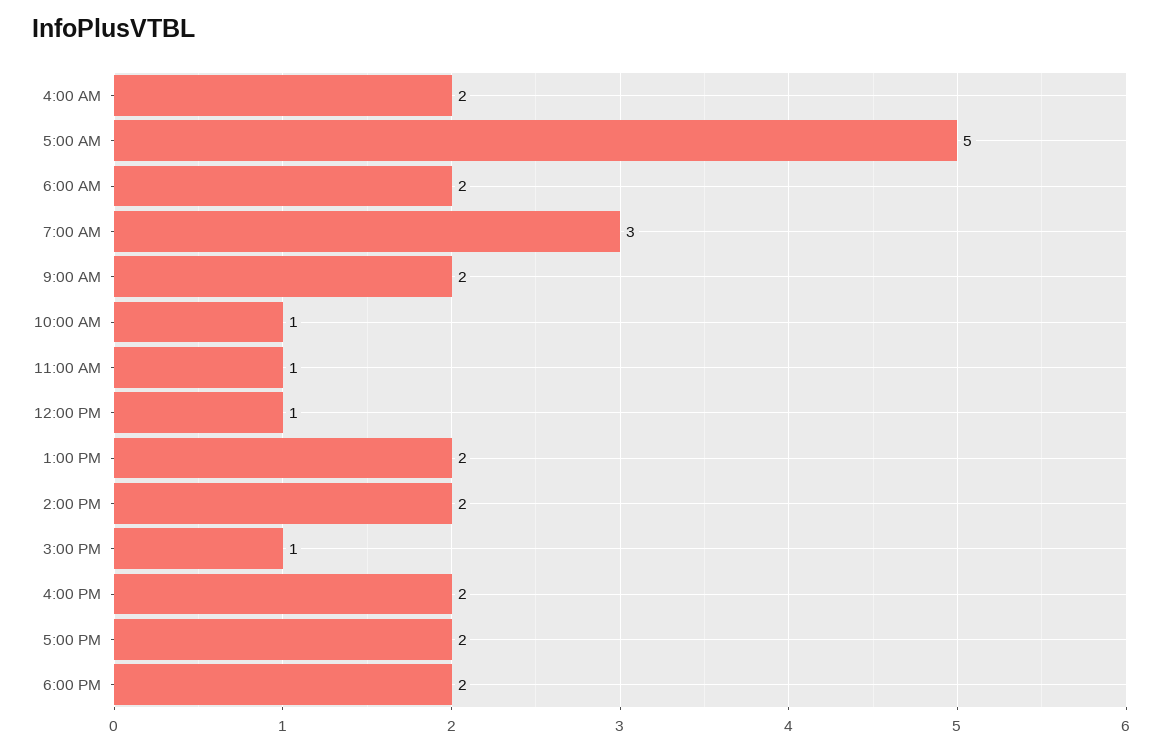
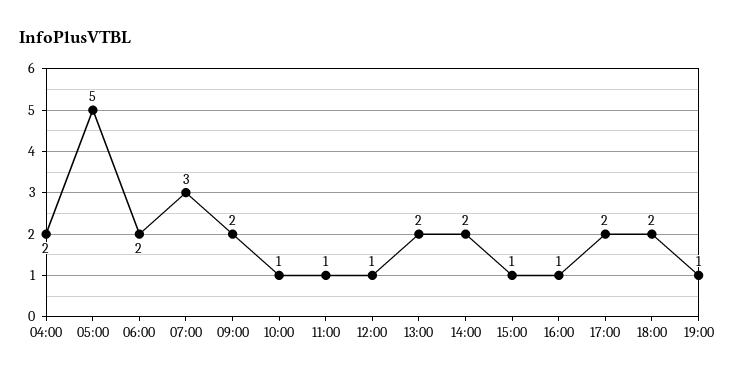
4:00 PM: 2 -> 1
19:00: none -> 1

